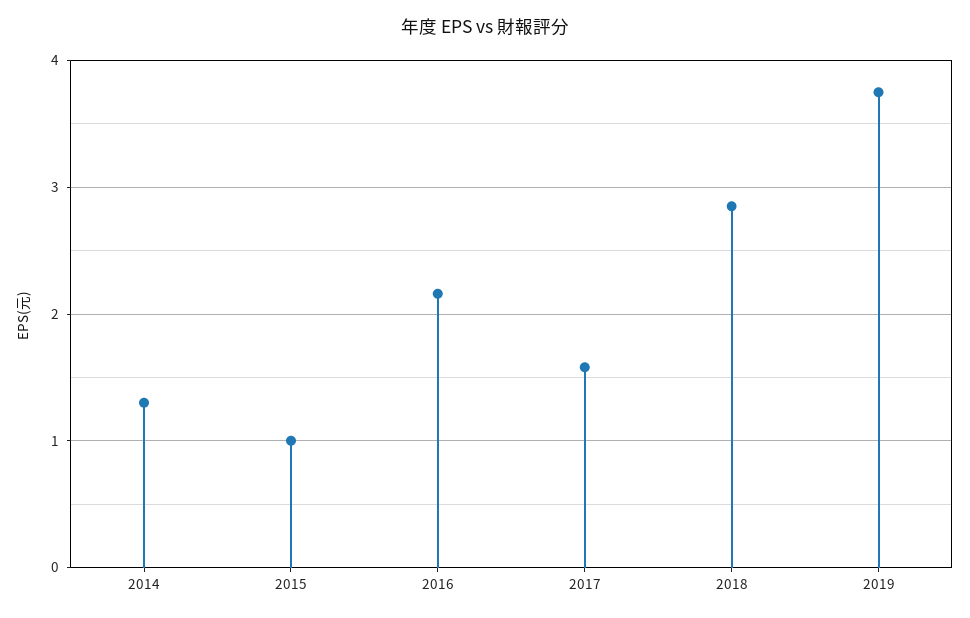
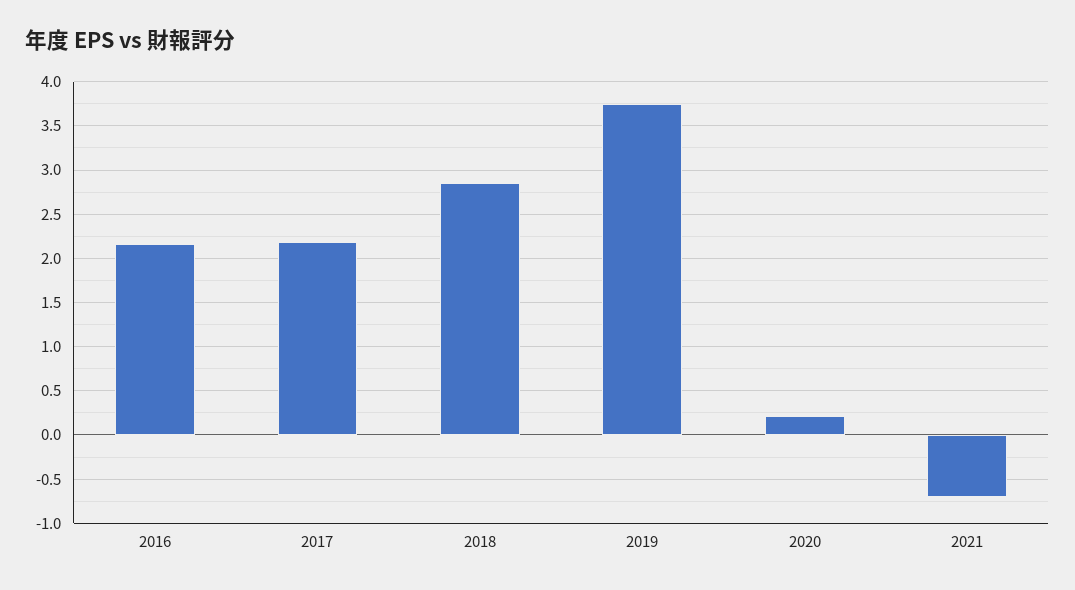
2014: 1.3 -> none
2015: 1 -> none
2017: 1.6 -> 2.2
2020: none -> 0.2
2021: none -> -0.7

